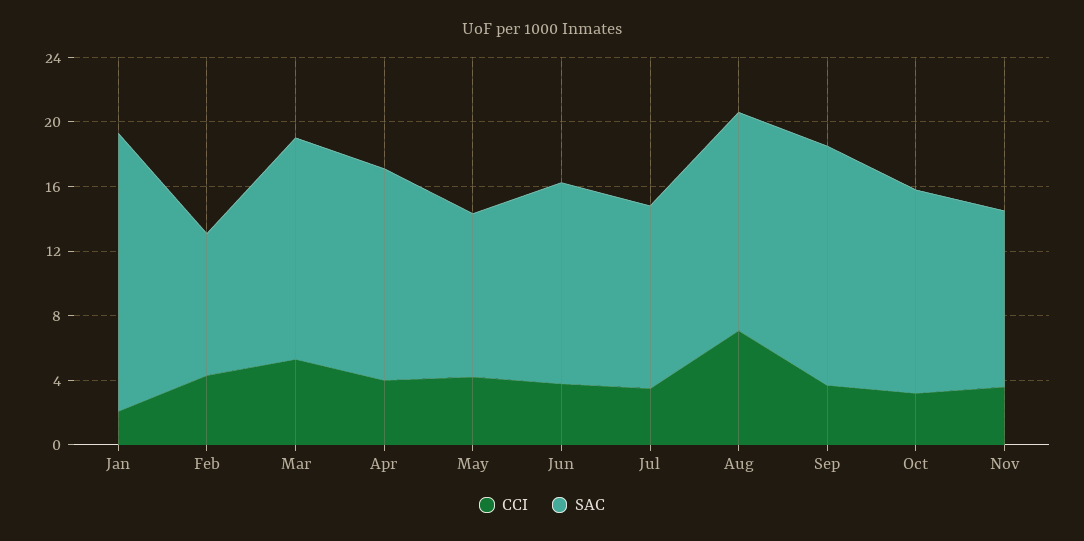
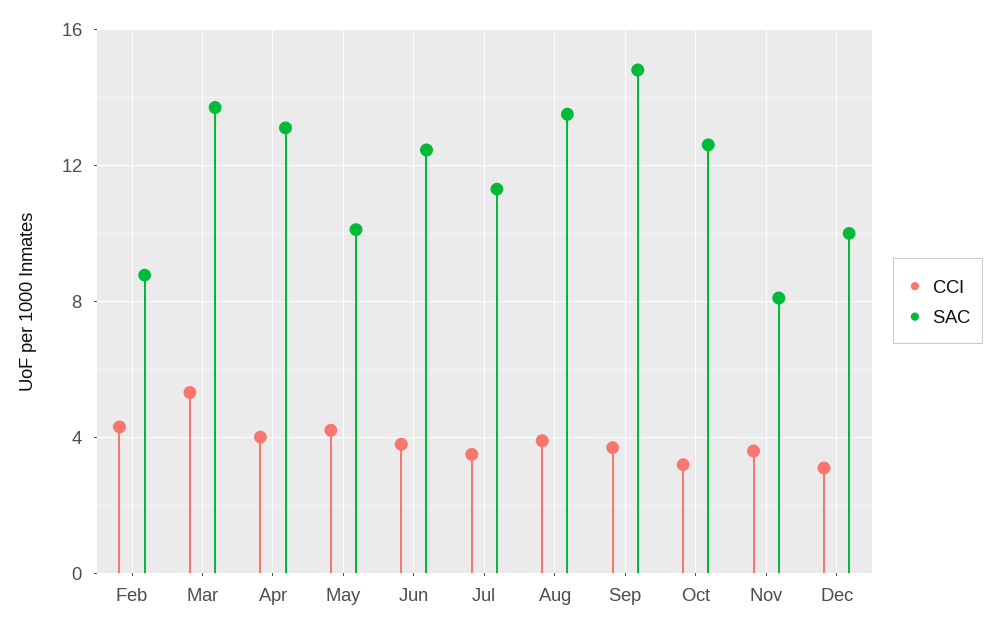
CCI, Jan: 2 -> none
SAC, Jan: 17 -> none
CCI, Aug: 7 -> 4
SAC, Nov: 11 -> 8
CCI, Dec: none -> 3
SAC, Dec: none -> 10

